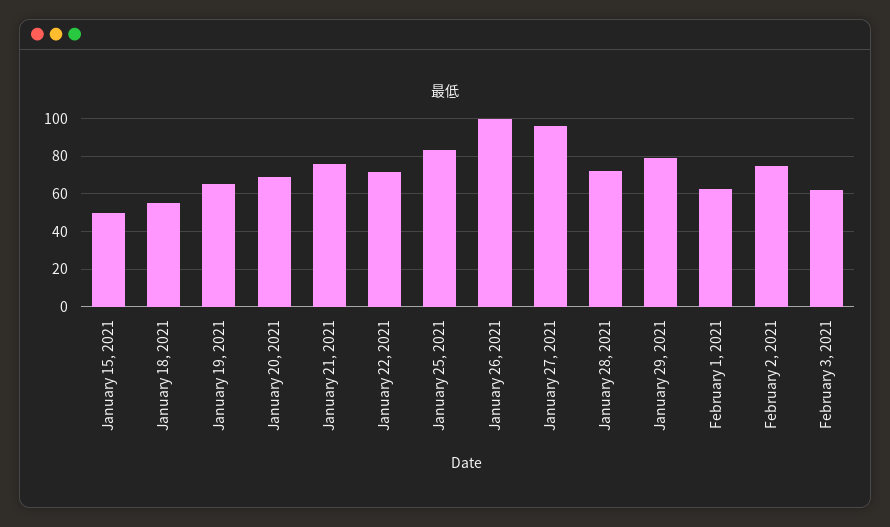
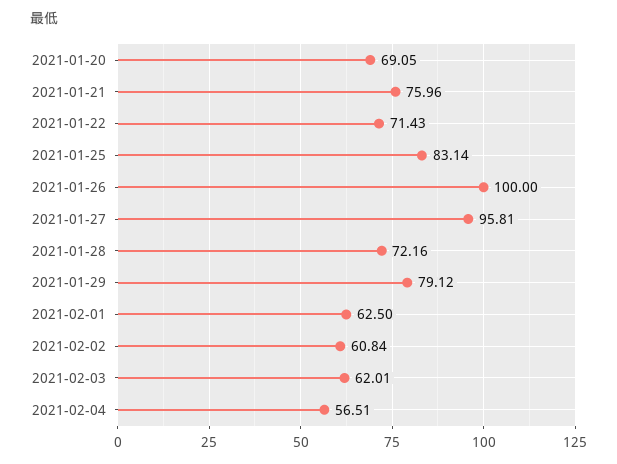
January 15, 2021: 50 -> none
January 18, 2021: 55 -> none
January 19, 2021: 65 -> none
February 2, 2021: 75 -> 60.84
2021-02-04: none -> 56.51

